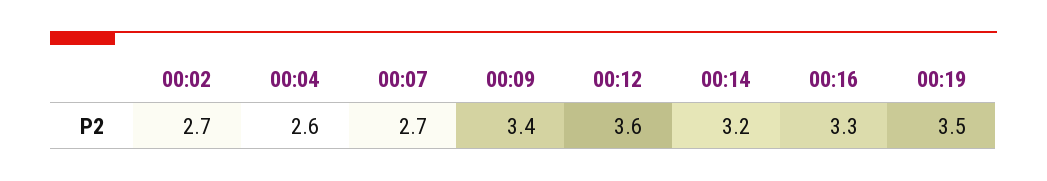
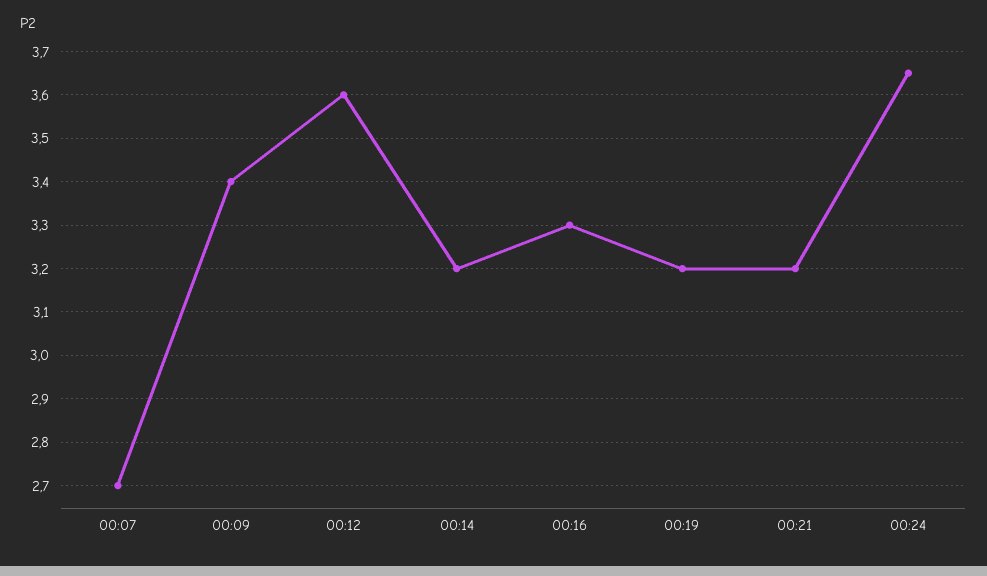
00:02: 2.7 -> none
00:04: 2.6 -> none
00:19: 3.5 -> 3.2
00:21: none -> 3.2
00:24: none -> 3.65

